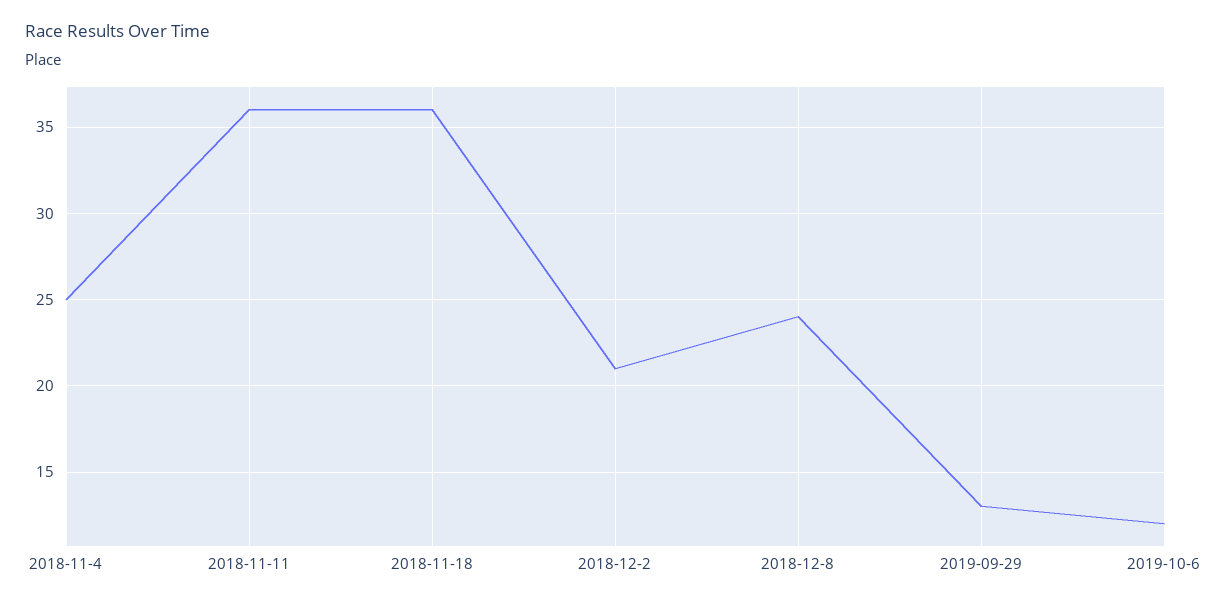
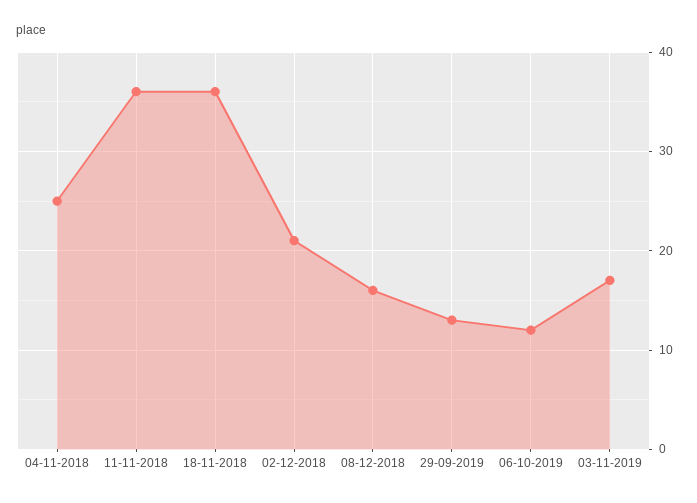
2018-12-8: 24 -> 16
03-11-2019: none -> 17

